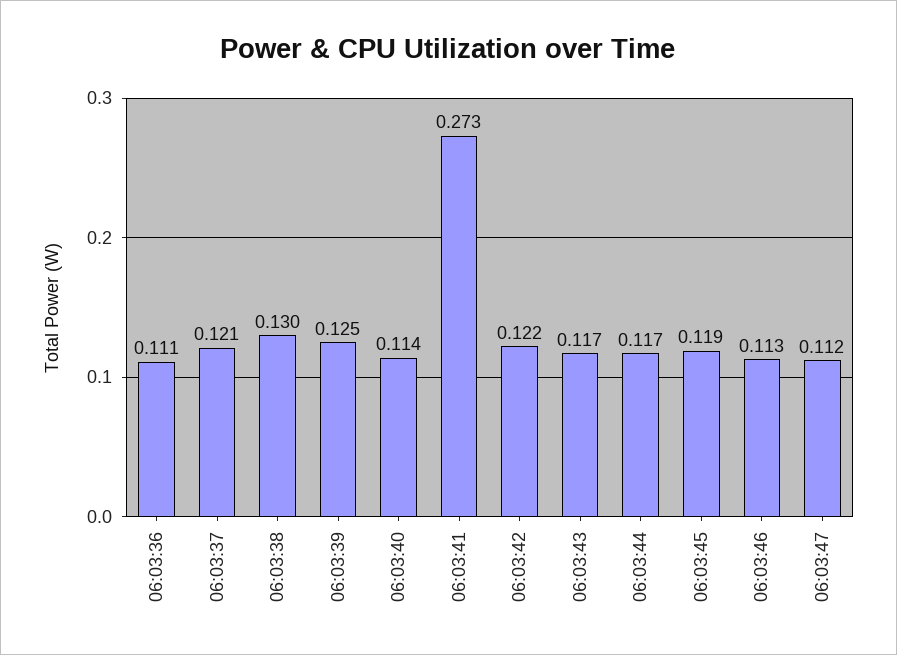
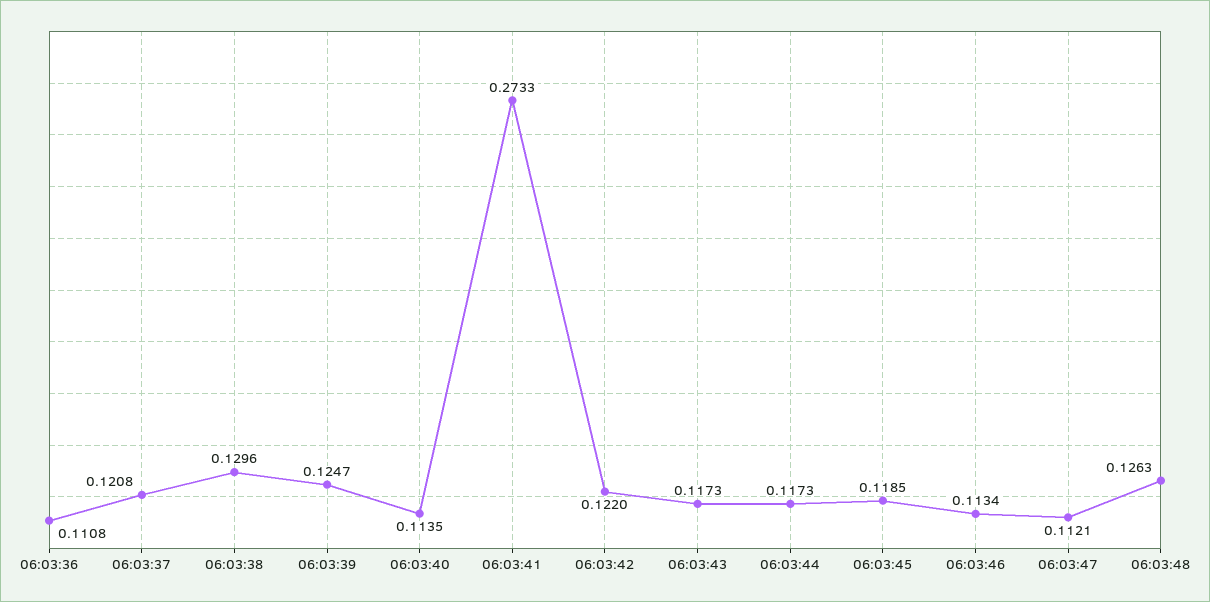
06:03:48: none -> 0.1263

